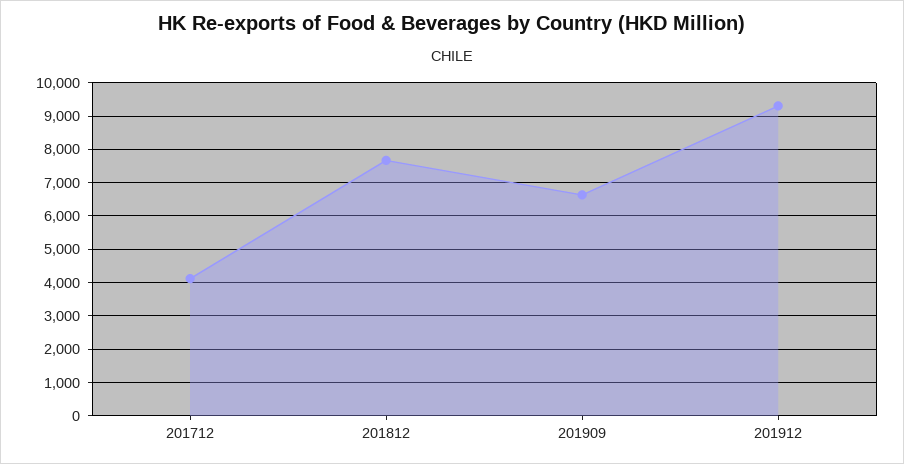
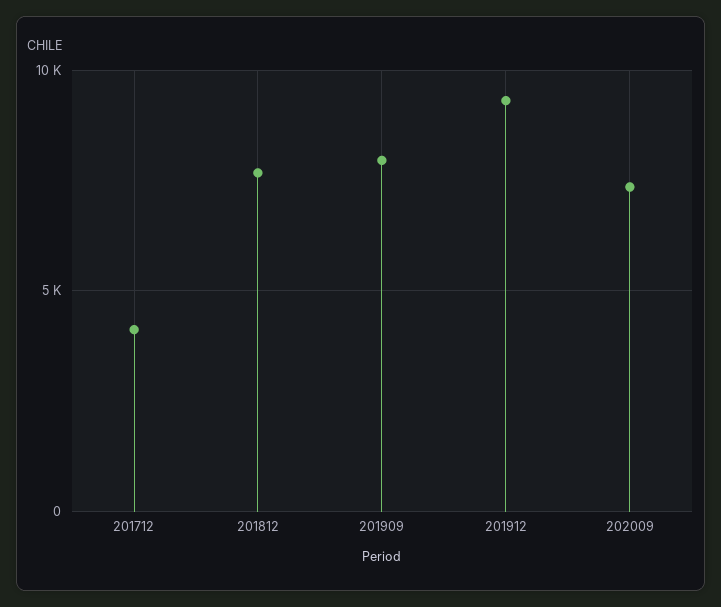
201909: 6600 -> 8000
202009: none -> 7500

